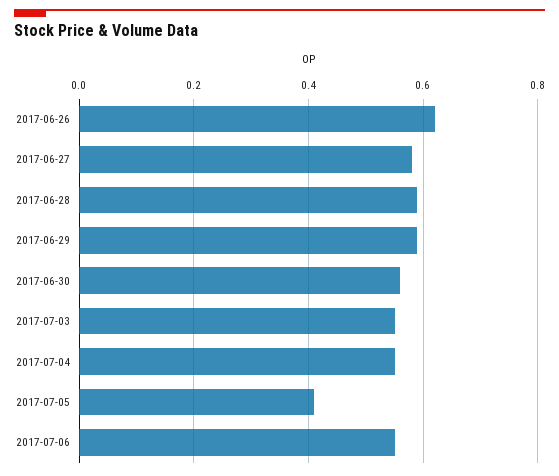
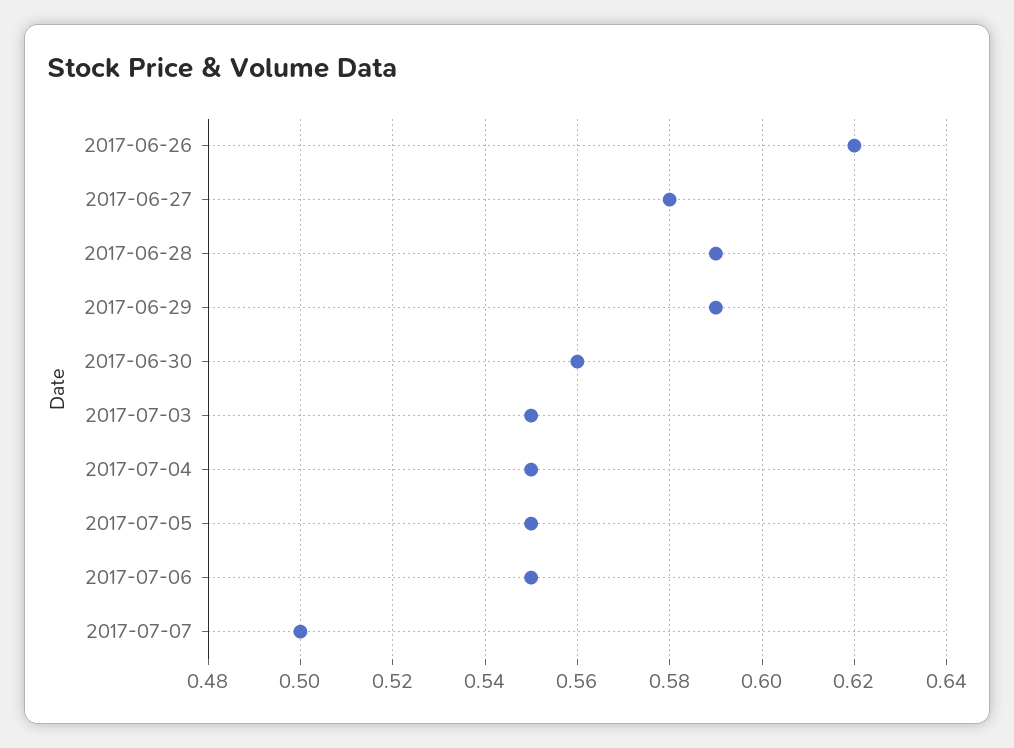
2017-07-05: 0.4 -> 0.55
2017-07-07: none -> 0.5

